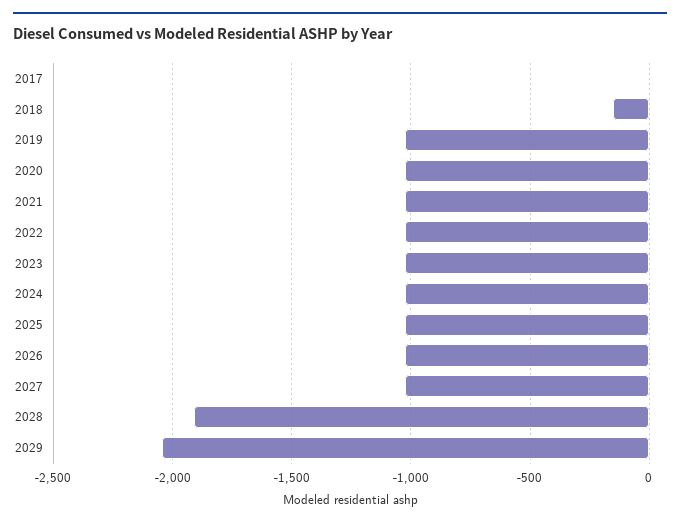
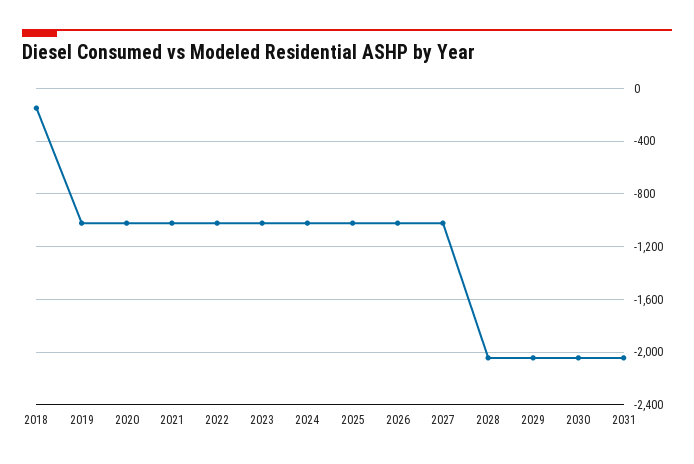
2017: 0 -> none
2028: -1900 -> -2050
2030: none -> -2050
2031: none -> -2050

